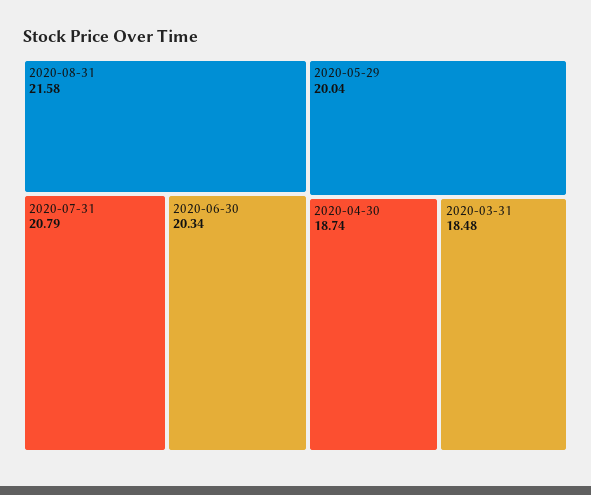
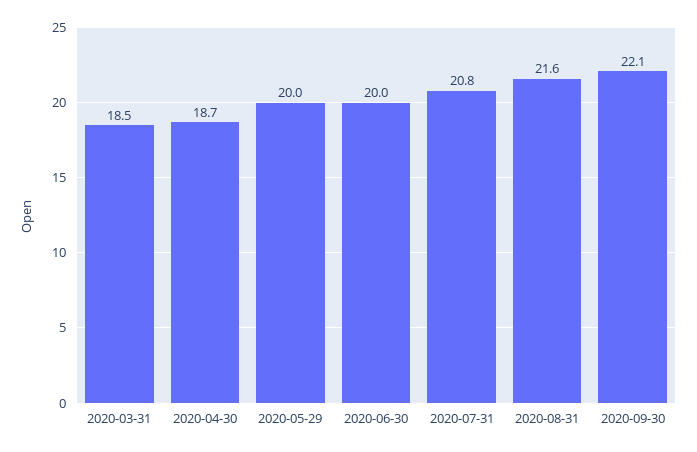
2020-06-30: 20.34 -> 20
2020-09-30: none -> 22.1

